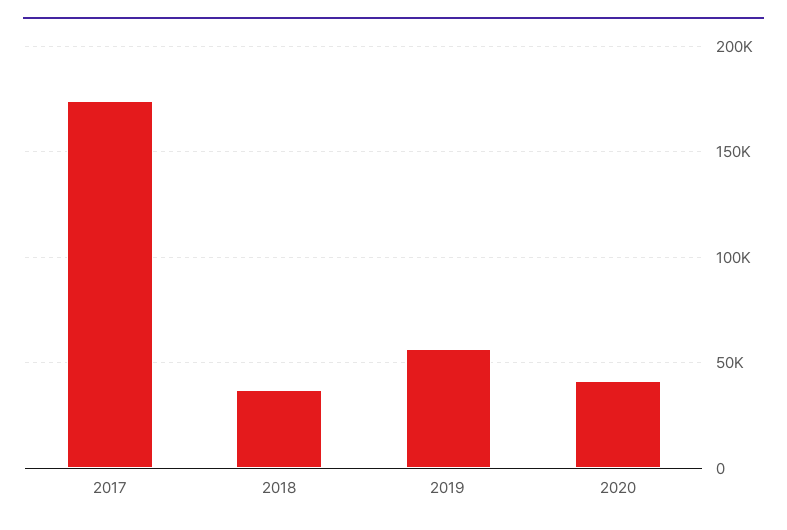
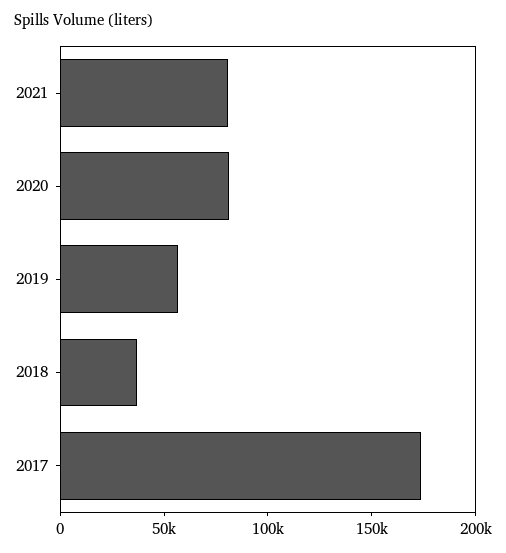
2020: 40000 -> 80000
2021: none -> 80000

